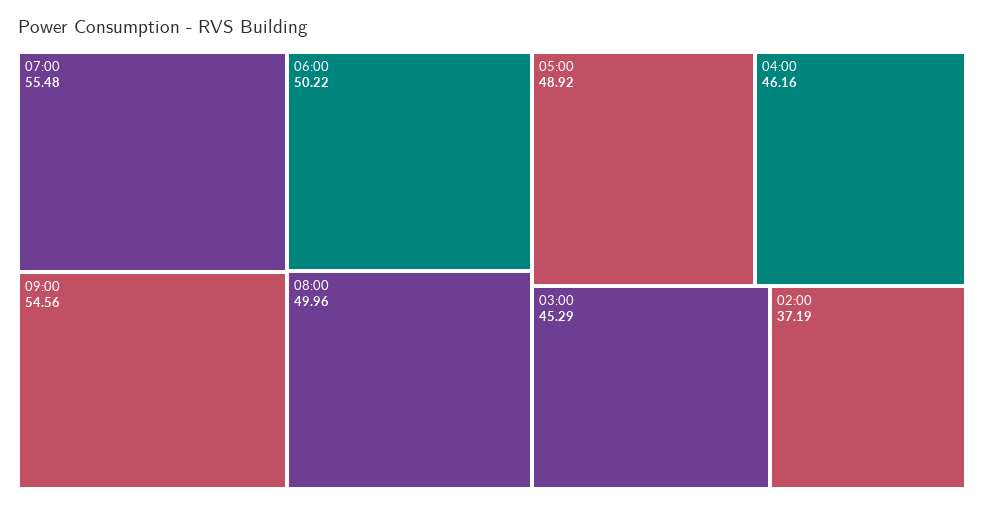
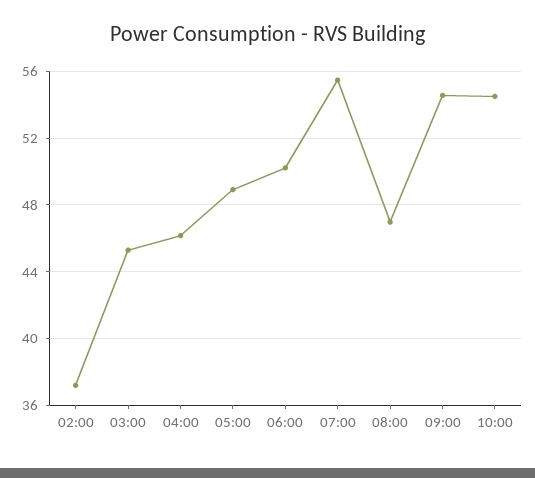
08:00: 49.96 -> 47
10:00: none -> 54.5

